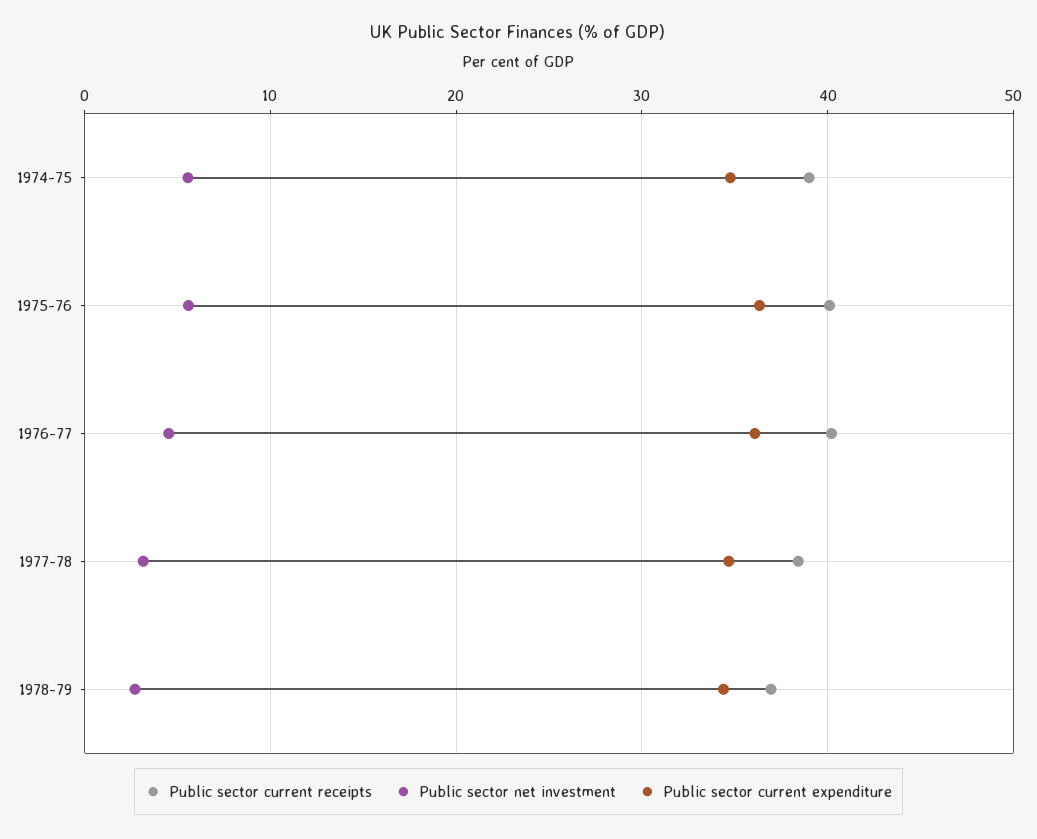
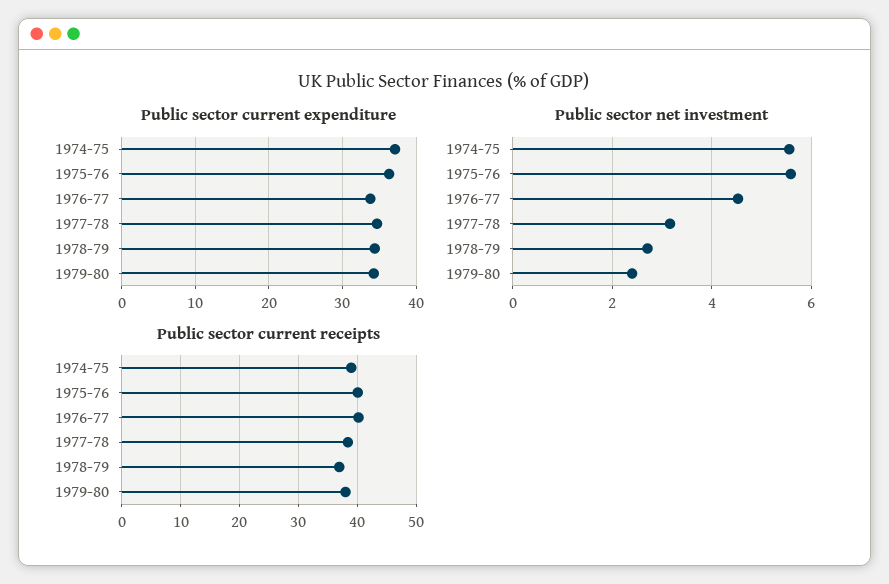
Public sector current expenditure, 1974-75: 35 -> 37
Public sector current expenditure, 1976-77: 36 -> 34
Public sector current expenditure, 1979-80: none -> 34
Public sector net investment, 1979-80: none -> 2.4
Public sector current receipts, 1979-80: none -> 38

